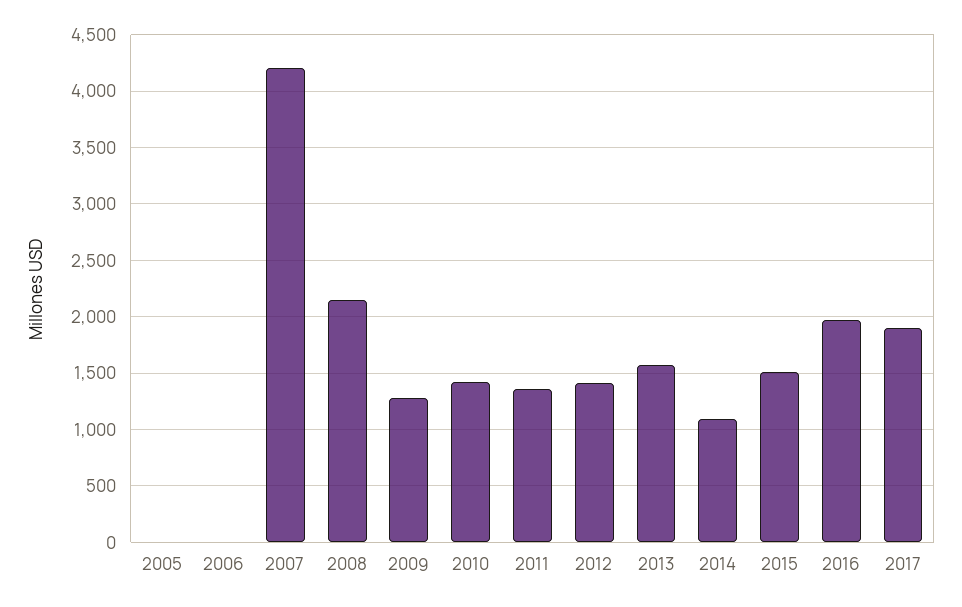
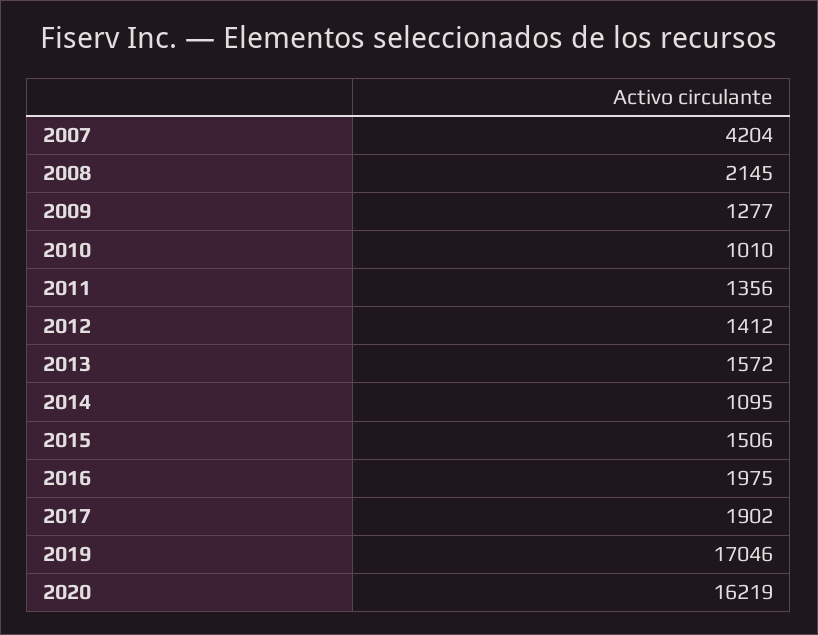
2005: 0 -> none
2006: 0 -> none
2010: 1400 -> 1010
2019: none -> 17046
2020: none -> 16219

